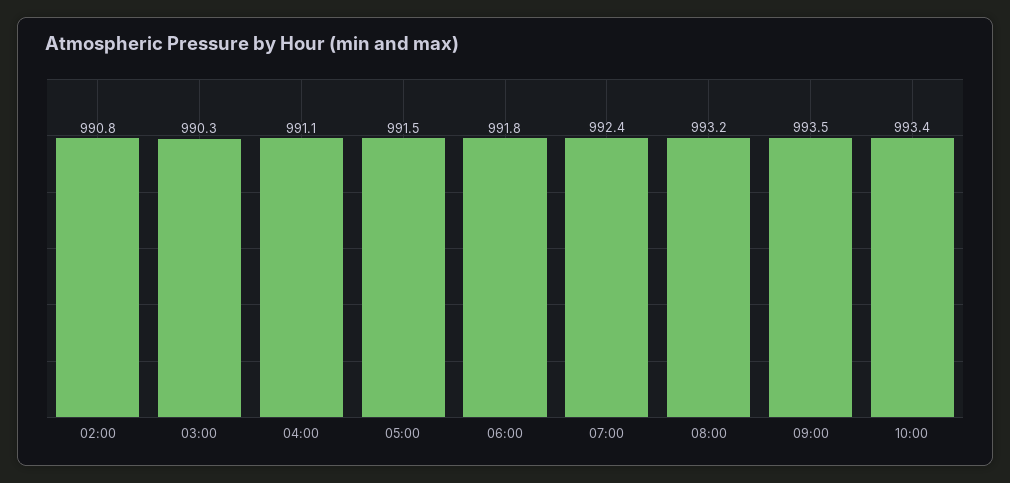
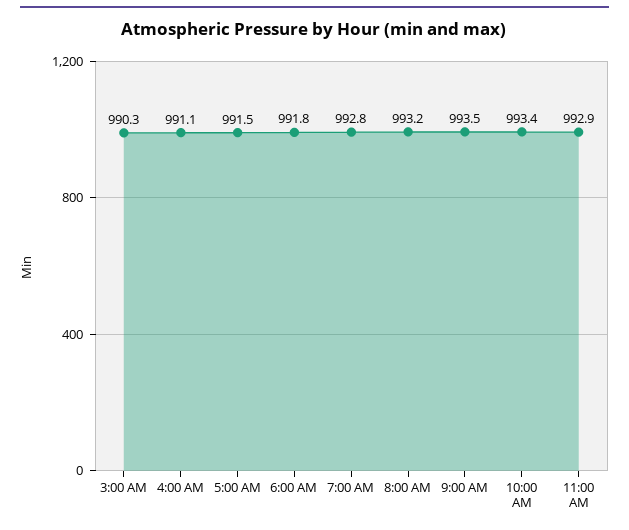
02:00: 990.8 -> none
07:00: 992.4 -> 992.8
11:00 AM: none -> 992.9

